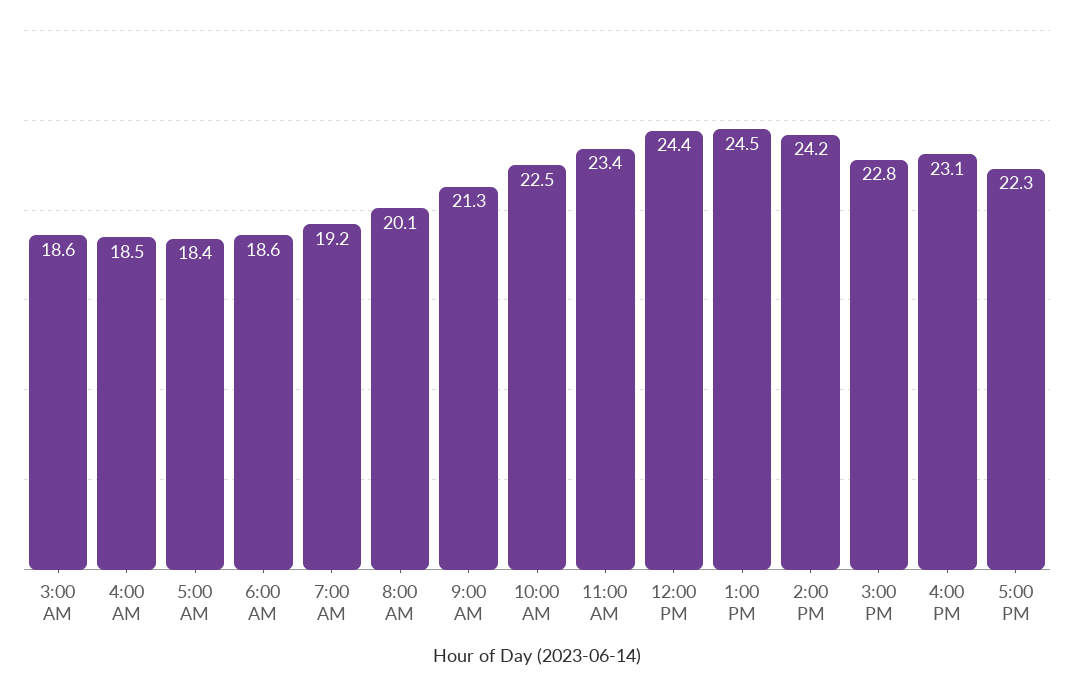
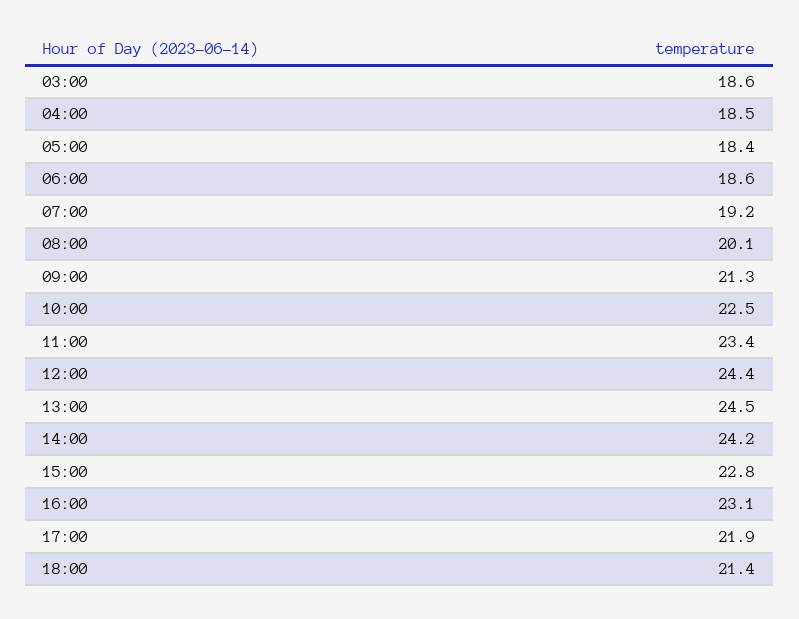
5:00 PM: 22.3 -> 21.9
18:00: none -> 21.4

